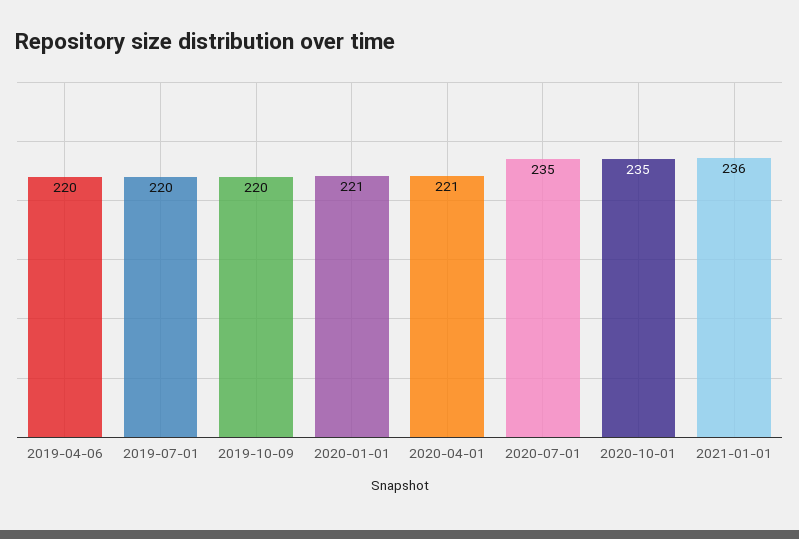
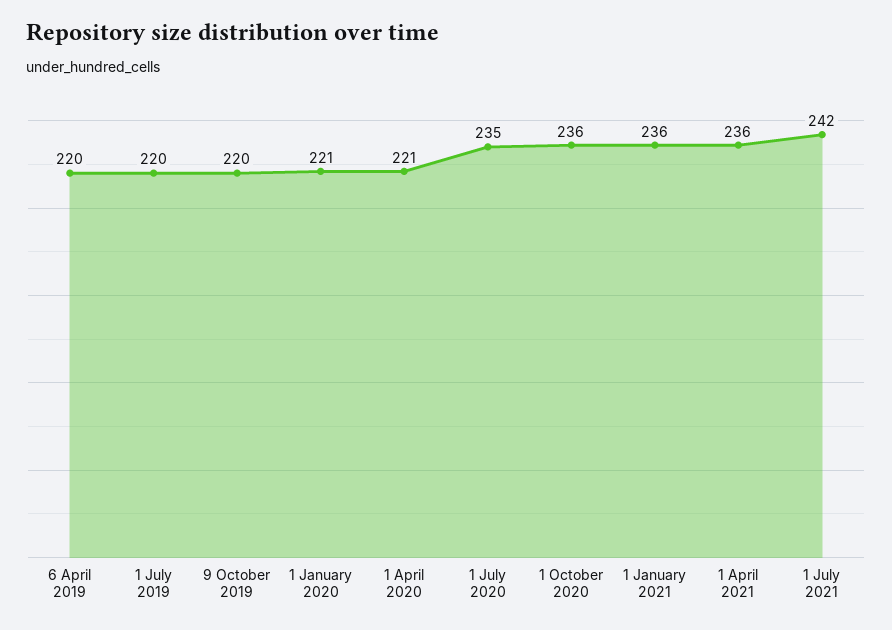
2020-10-01: 235 -> 236
1 April 2021: none -> 236
1 July 2021: none -> 242

